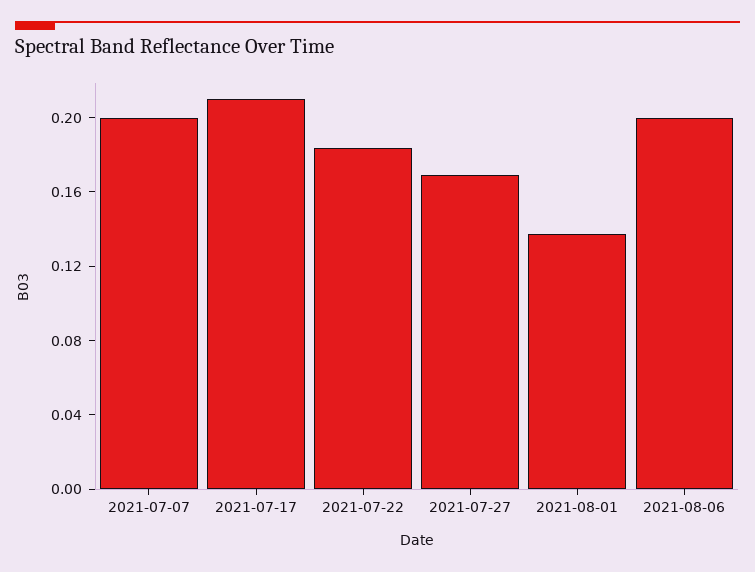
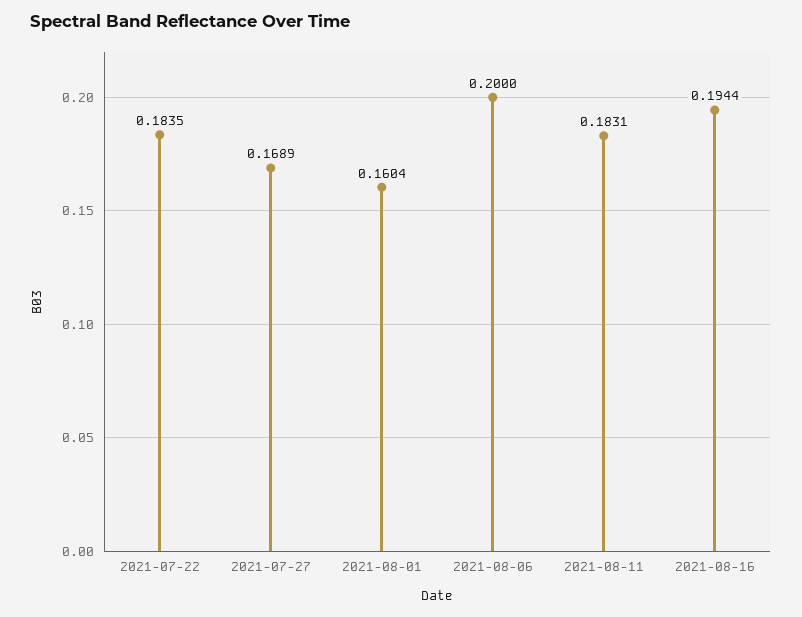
2021-07-07: 0.2 -> none
2021-07-17: 0.21 -> none
2021-08-01: 0.14 -> 0.1604
2021-08-11: none -> 0.1831
2021-08-16: none -> 0.1944

